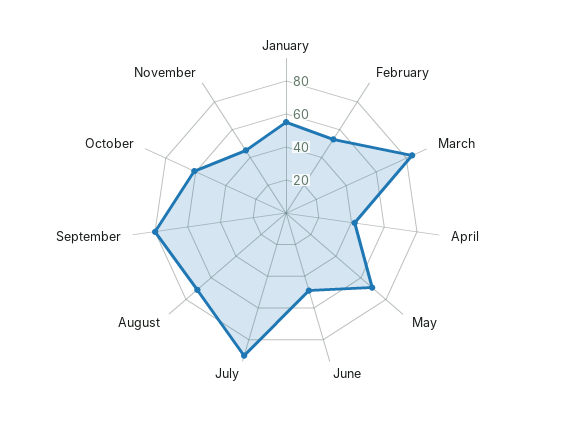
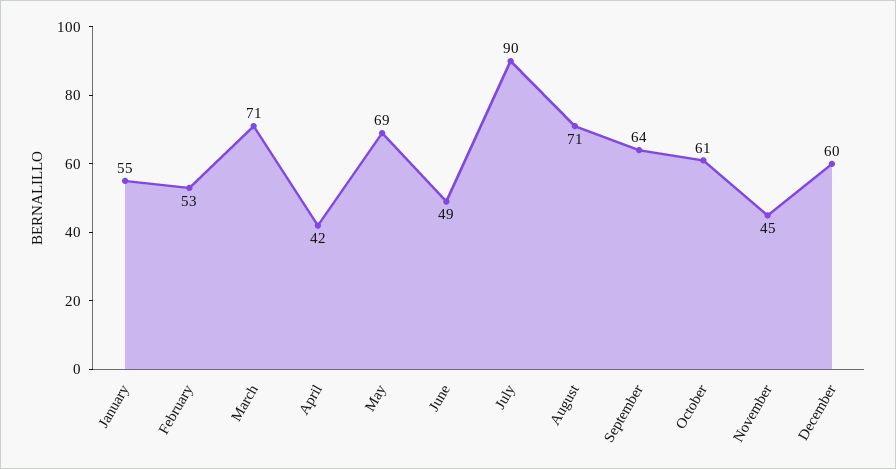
March: 85 -> 71
September: 80 -> 64
December: none -> 60

